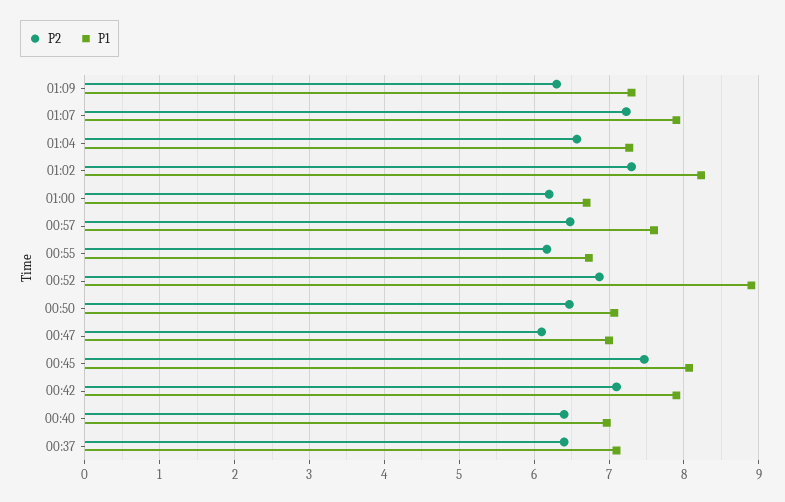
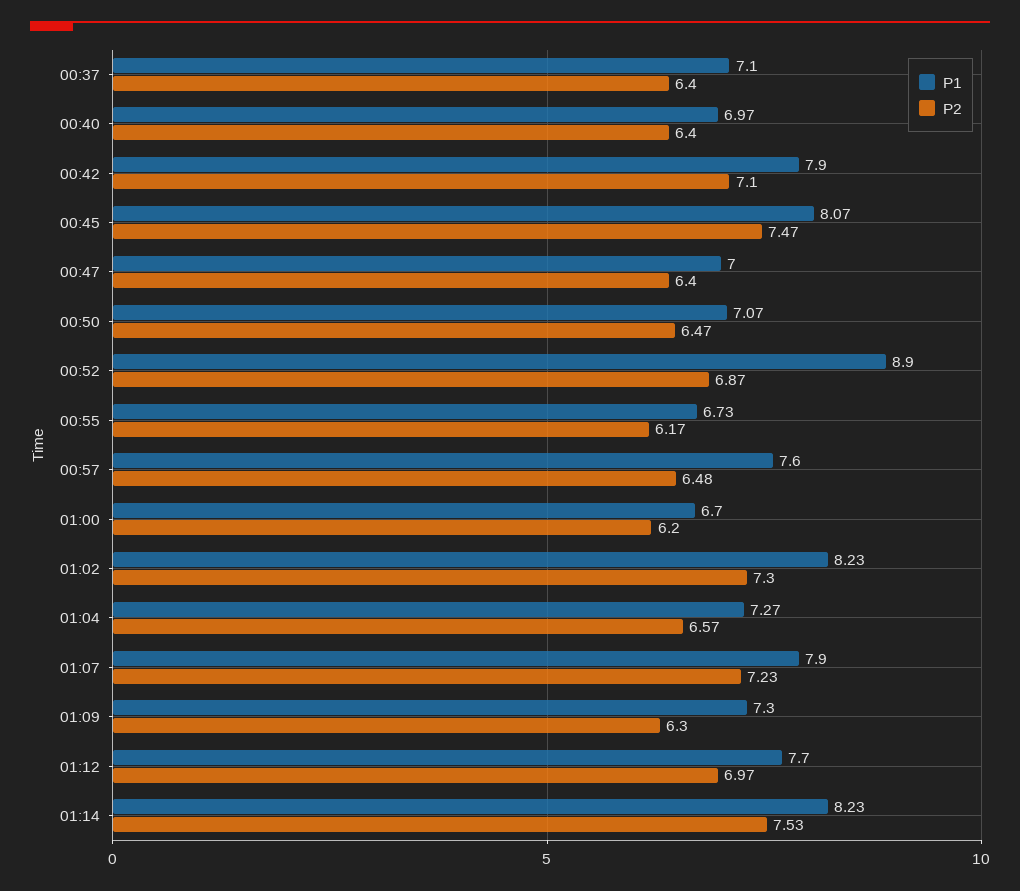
P2, 00:47: 6.1 -> 6.4
P1, 01:12: none -> 7.7
P2, 01:12: none -> 6.97
P1, 01:14: none -> 8.23
P2, 01:14: none -> 7.53

